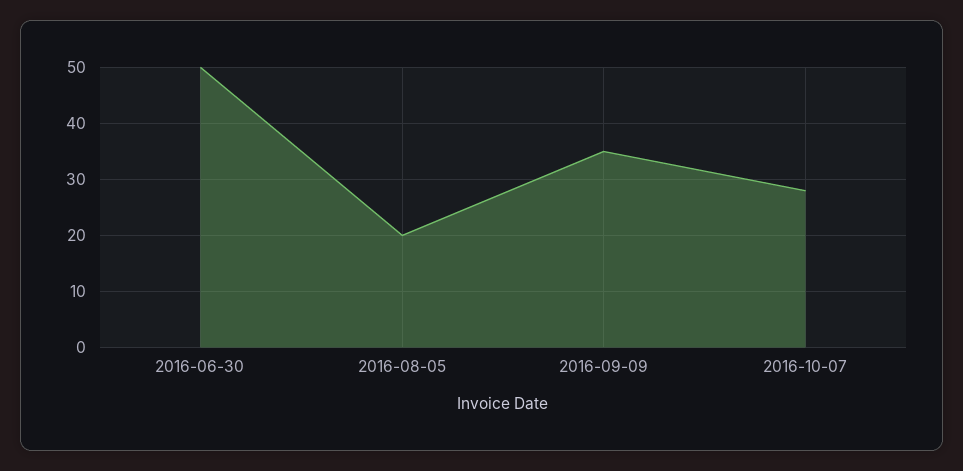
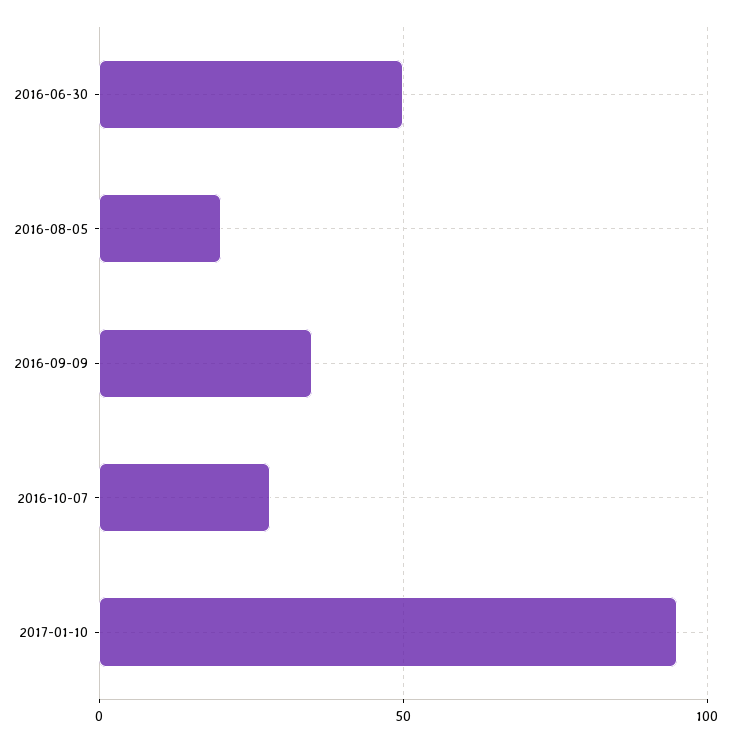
2017-01-10: none -> 95

